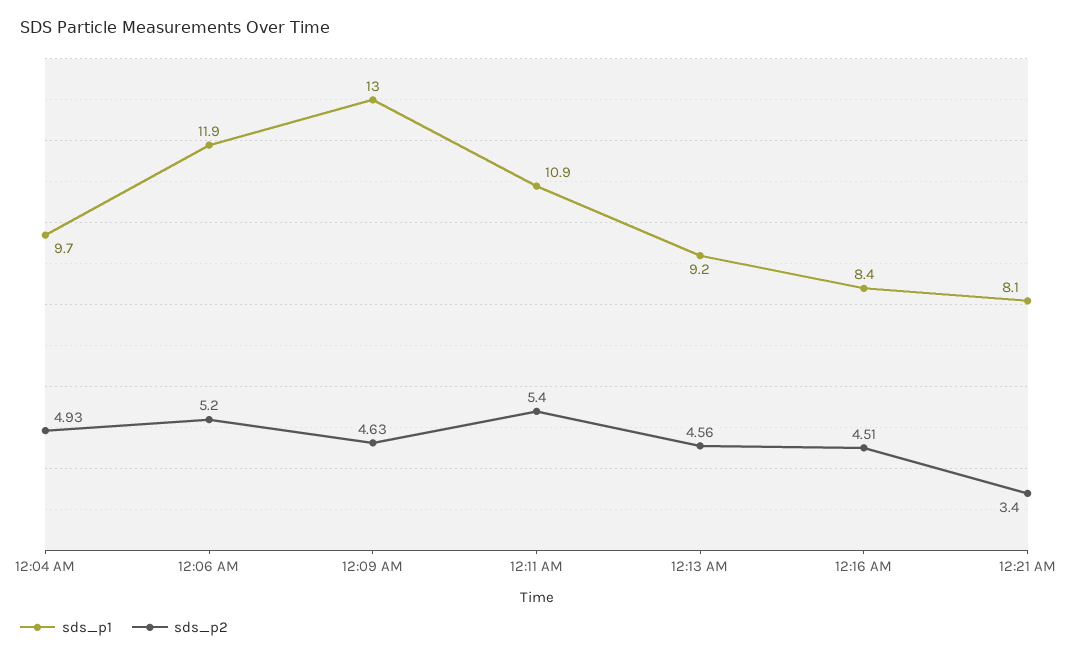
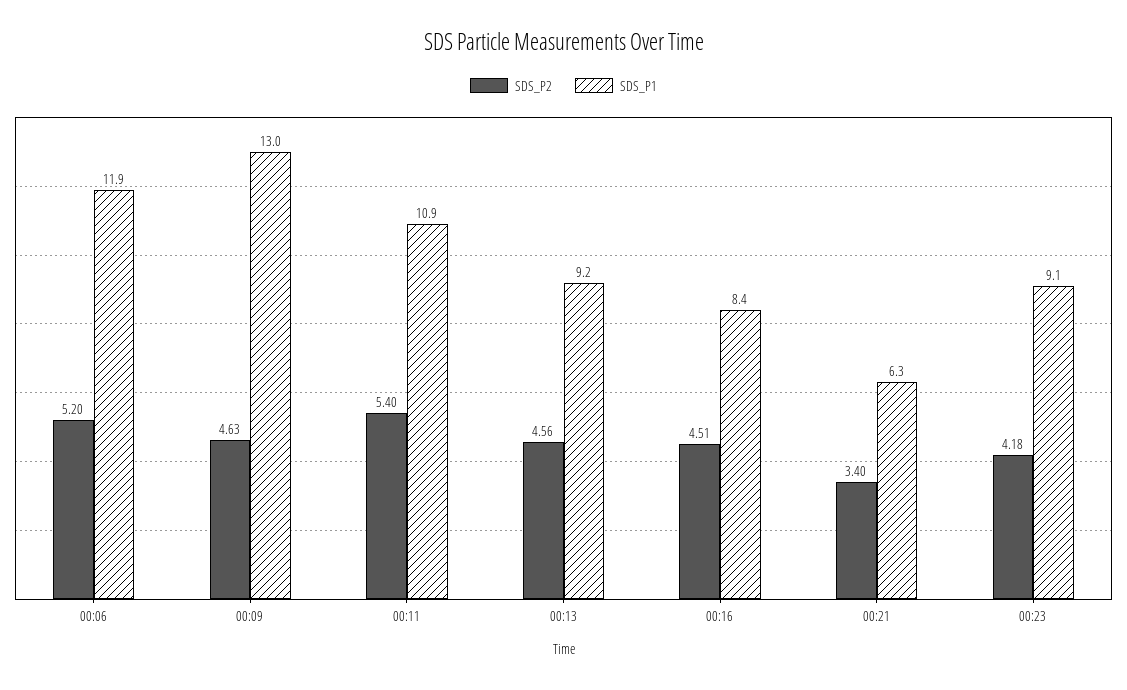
sds_p1, 12:04 AM: 9.7 -> none
sds_p2, 12:04 AM: 4.93 -> none
sds_p1, 12:21 AM: 8.1 -> 6.3
sds_p2, 00:23: none -> 4.18
sds_p1, 00:23: none -> 9.1

